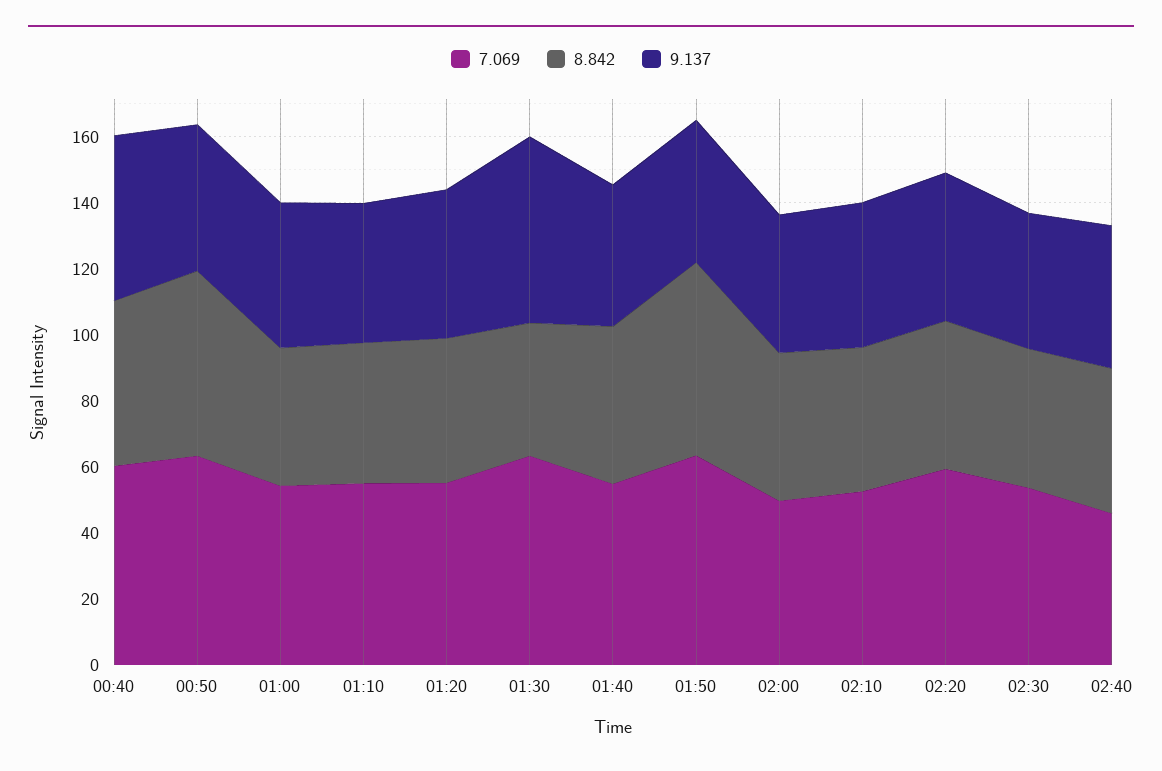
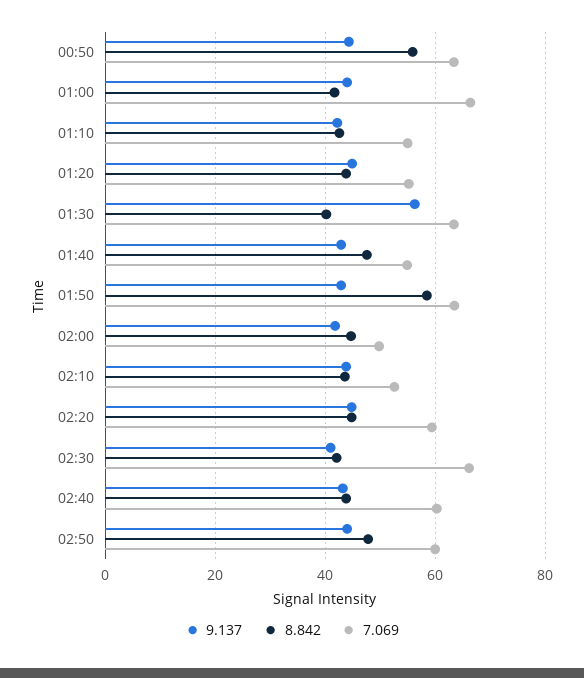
7.069, 00:40: 60 -> none
8.842, 00:40: 50 -> none
9.137, 00:40: 50 -> none
7.069, 01:00: 55 -> 66
7.069, 02:30: 55 -> 66
7.069, 02:40: 45 -> 60
9.137, 02:50: none -> 44
8.842, 02:50: none -> 48
7.069, 02:50: none -> 60

